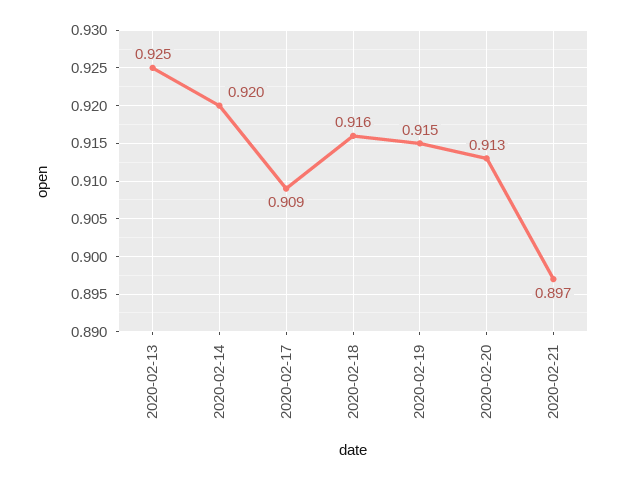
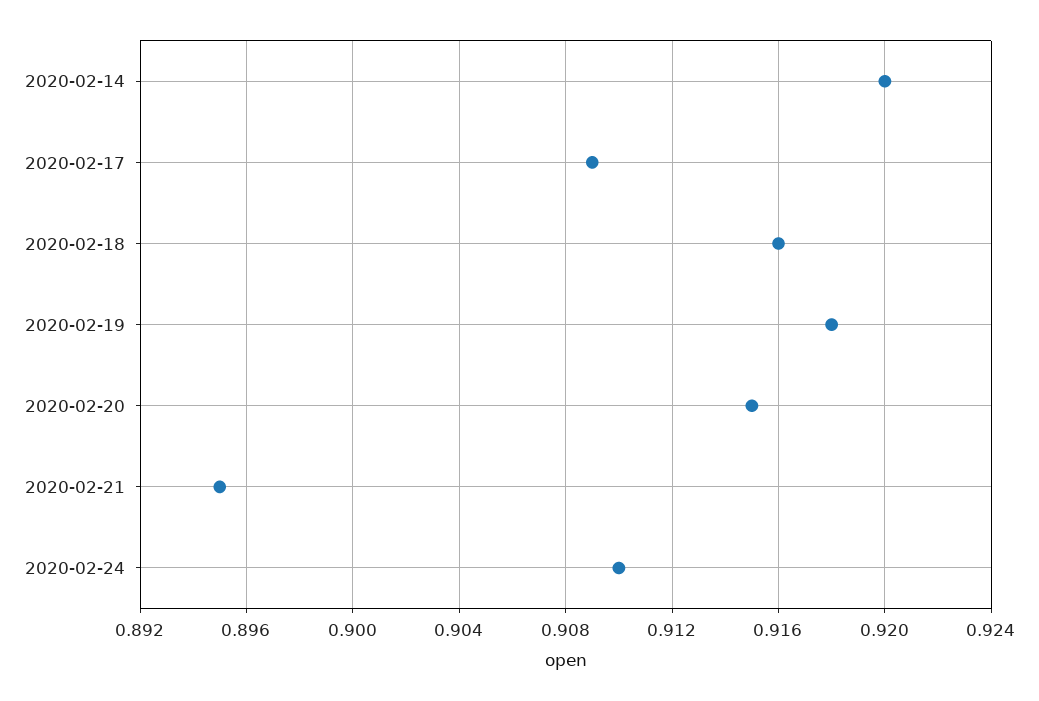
2020-02-13: 0.925 -> none
2020-02-19: 0.915 -> 0.918
2020-02-20: 0.913 -> 0.915
2020-02-21: 0.897 -> 0.895
2020-02-24: none -> 0.91

